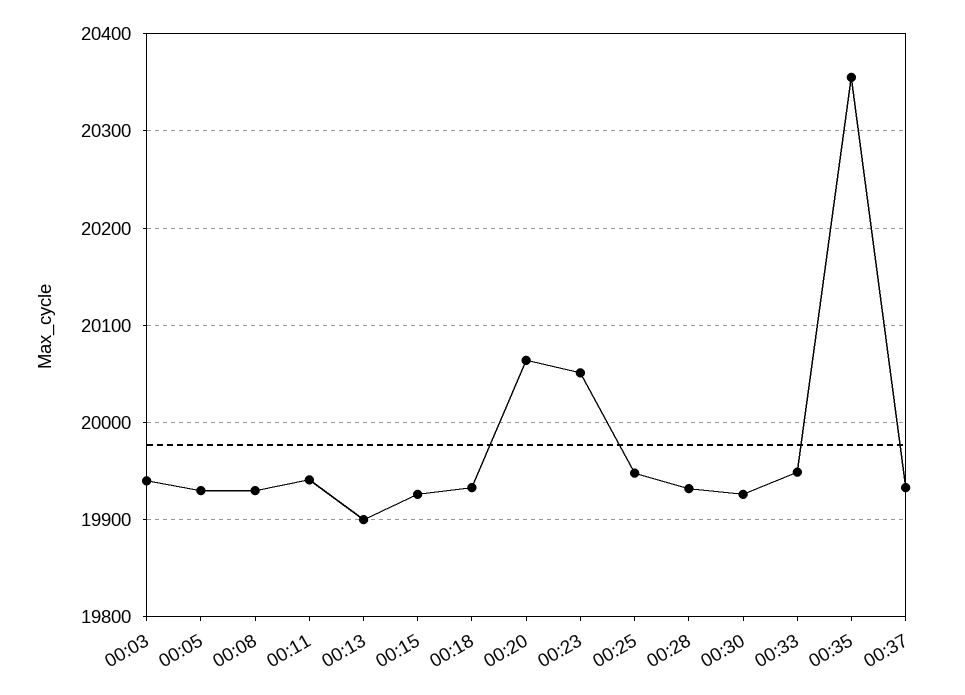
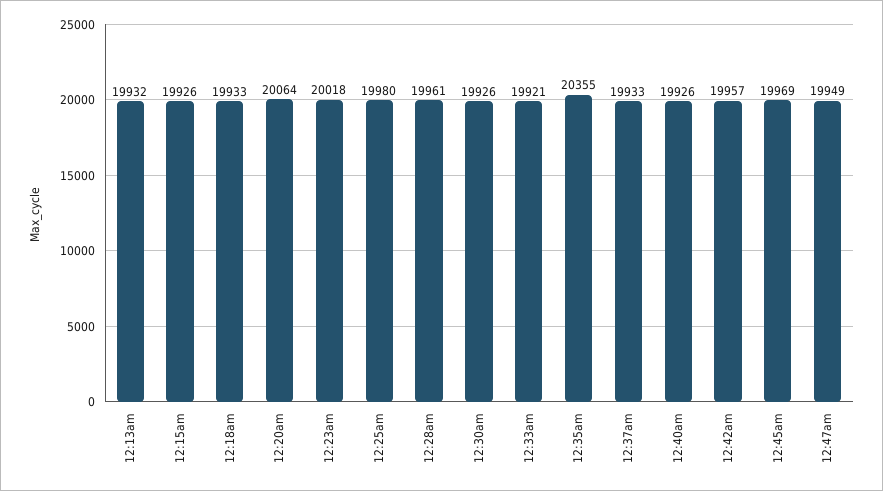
00:03: 19940 -> none
00:05: 19930 -> none
00:08: 19930 -> none
00:11: 19940 -> none
00:13: 19900 -> 19932
00:23: 20050 -> 20018
00:25: 19950 -> 19980
00:28: 19930 -> 19961
00:33: 19950 -> 19921
12:40am: none -> 19926
12:42am: none -> 19957
12:45am: none -> 19969
12:47am: none -> 19949

